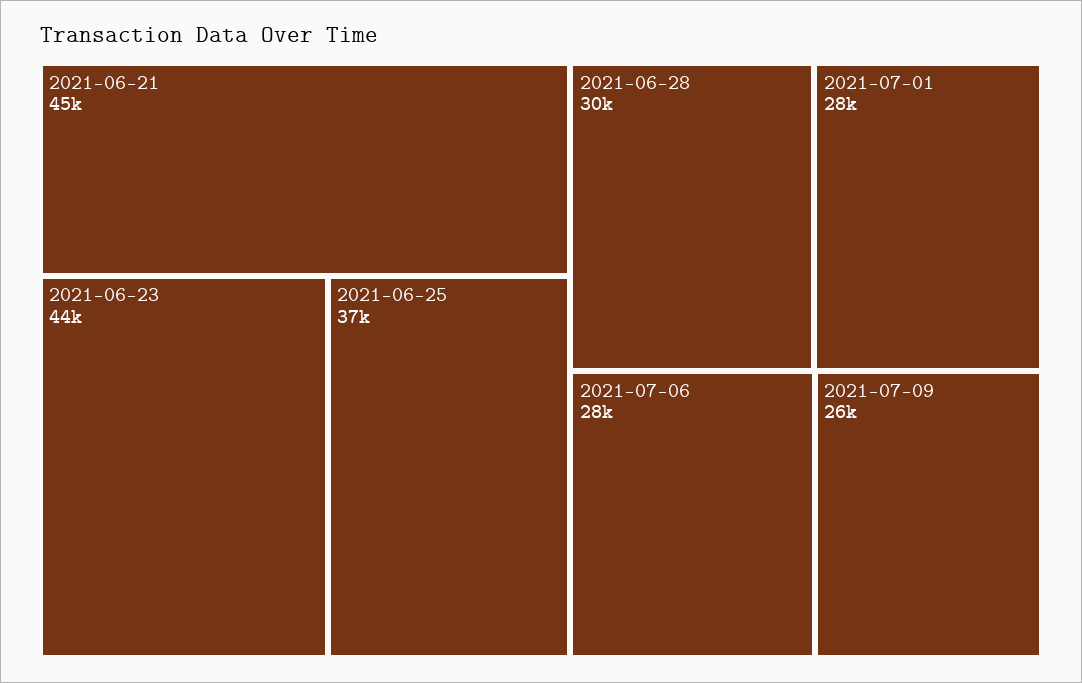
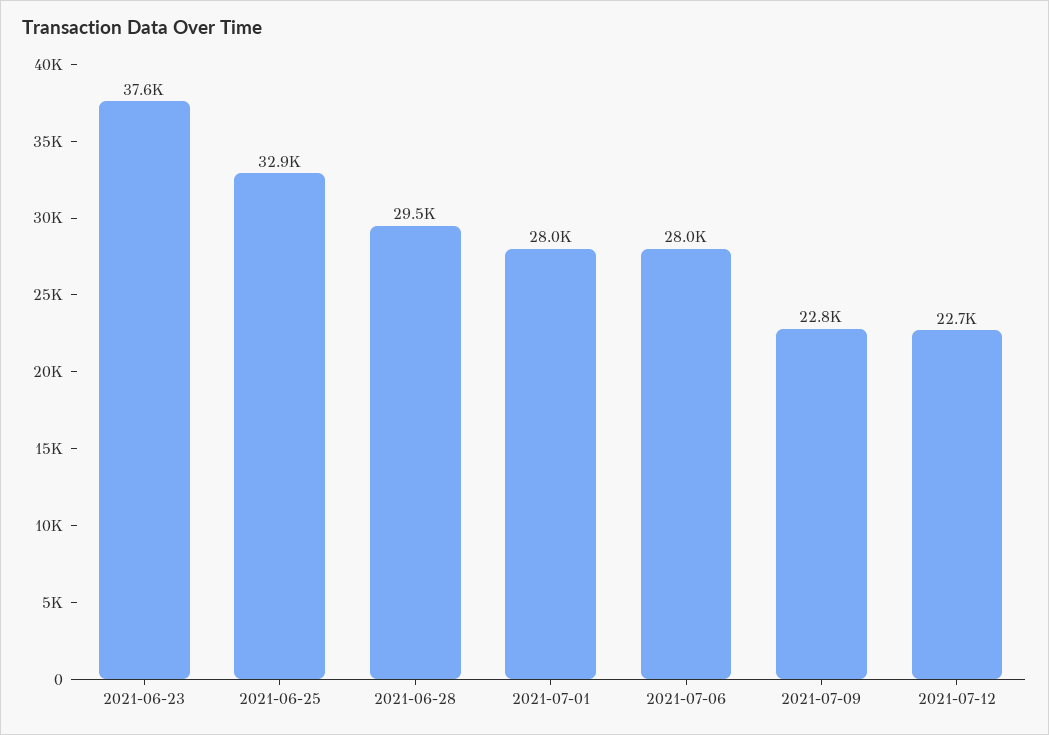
2021-06-21: 45000 -> none
2021-06-23: 44000 -> 37600
2021-06-25: 37000 -> 32900
2021-07-09: 26000 -> 22800
2021-07-12: none -> 22700

